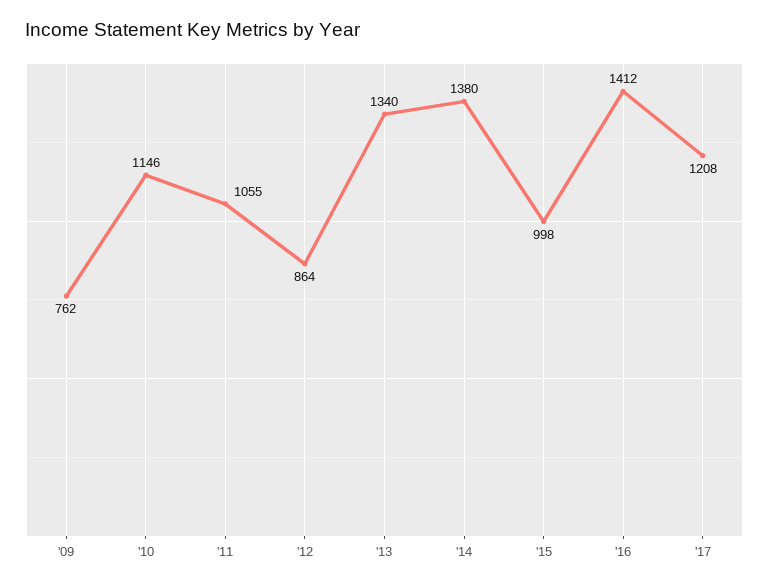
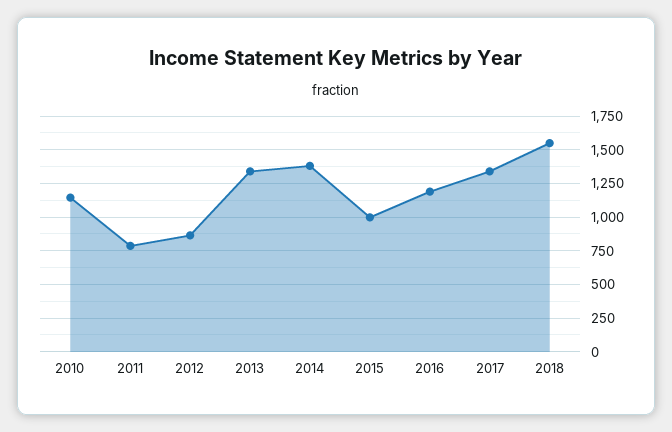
'09: 762 -> none
'11: 1055 -> 800
'16: 1412 -> 1200
'17: 1208 -> 1350
2018: none -> 1550

